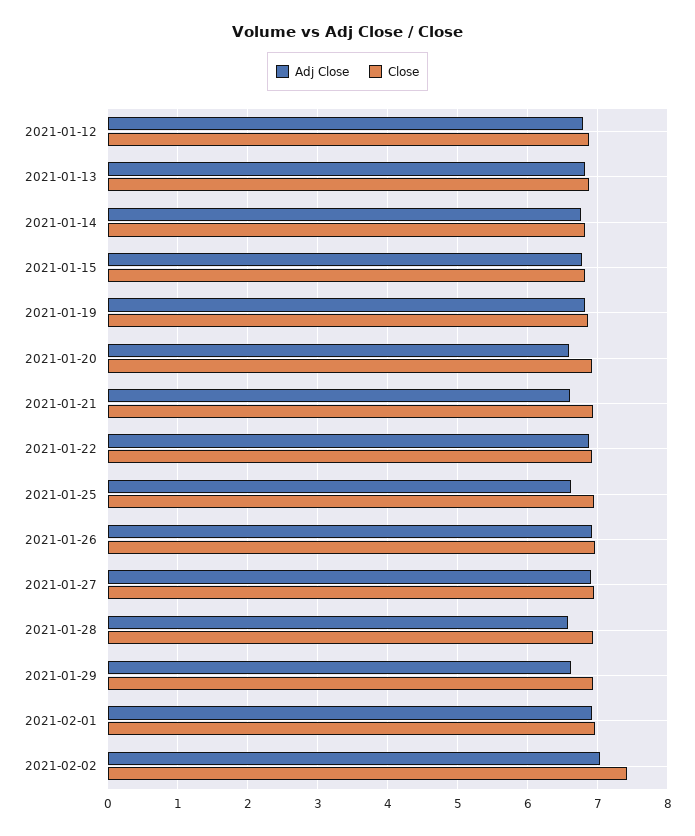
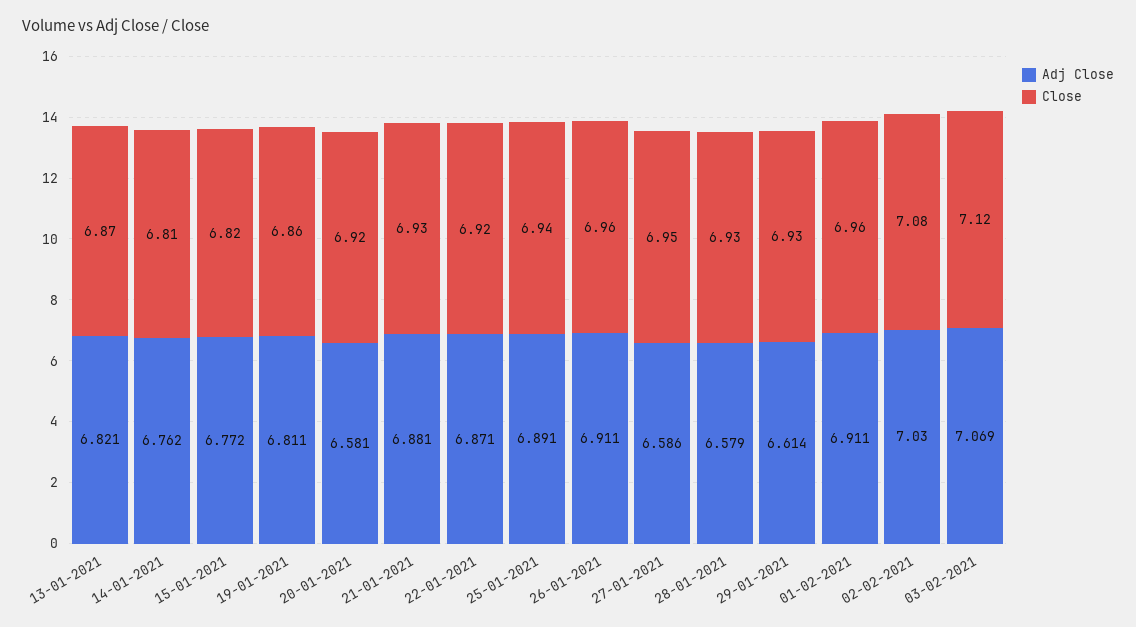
Adj Close, 2021-01-12: 6.8 -> none
Close, 2021-01-12: 6.9 -> none
Adj Close, 2021-01-21: 6.6 -> 6.881
Adj Close, 2021-01-25: 6.6 -> 6.891
Adj Close, 2021-01-27: 6.9 -> 6.586
Close, 2021-02-02: 7.4 -> 7.08
Adj Close, 03-02-2021: none -> 7.069
Close, 03-02-2021: none -> 7.12

